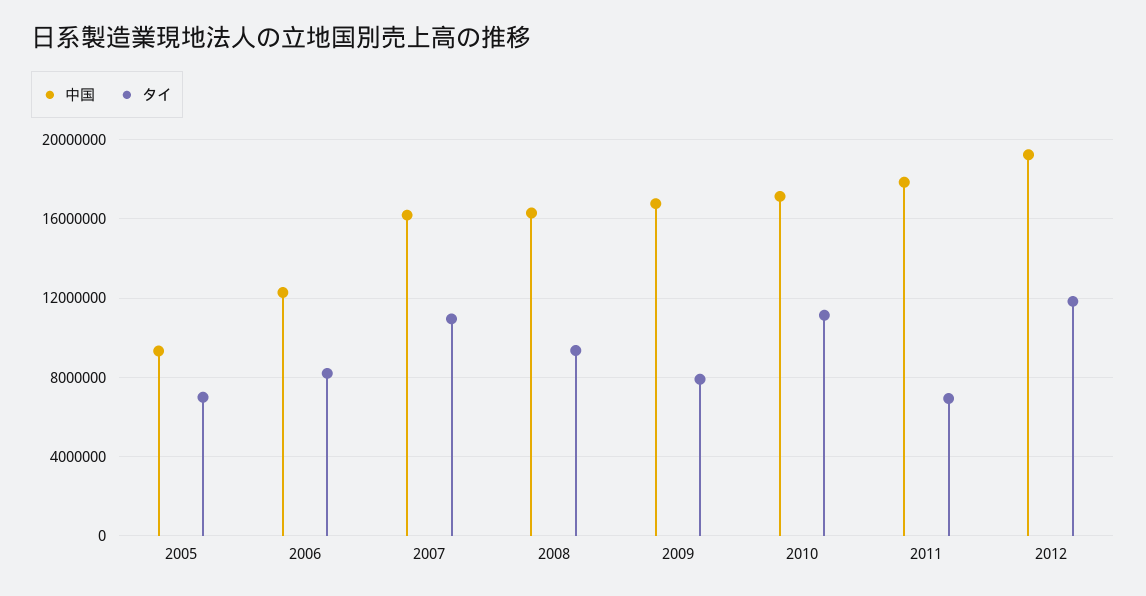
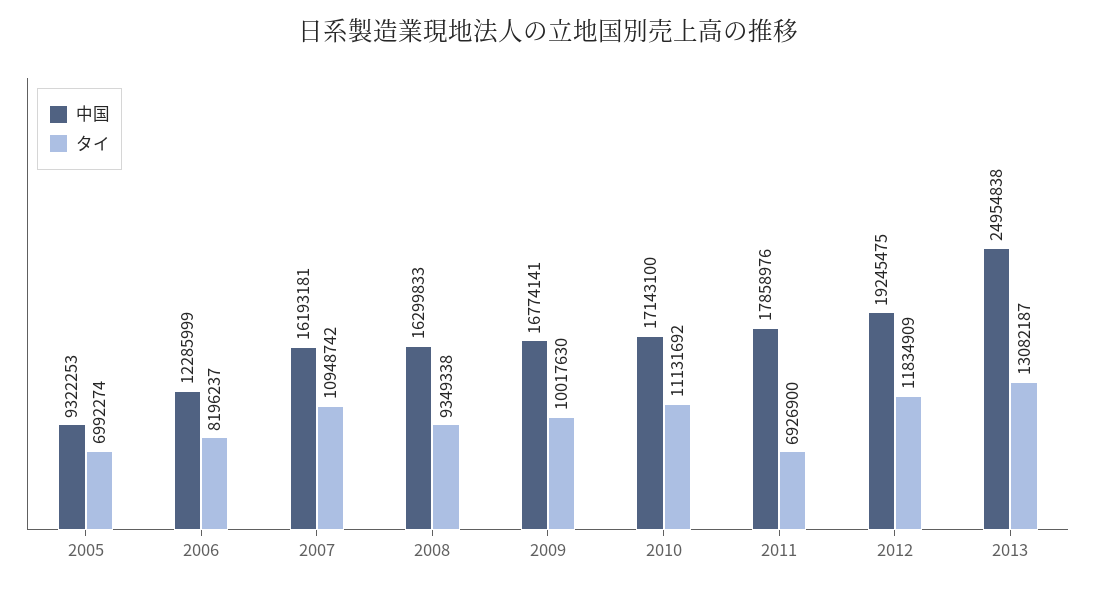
タイ, 2009: 8000000 -> 10017630
中国, 2013: none -> 24954838
タイ, 2013: none -> 13082187

